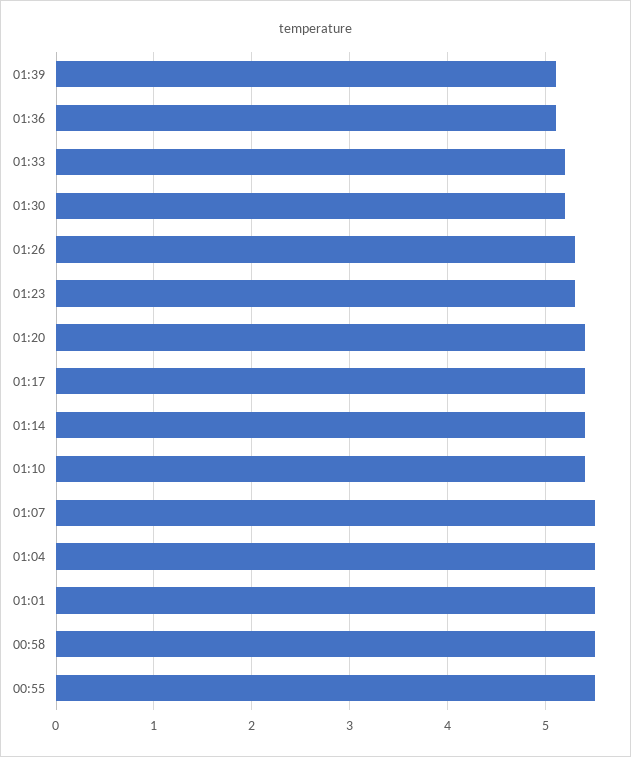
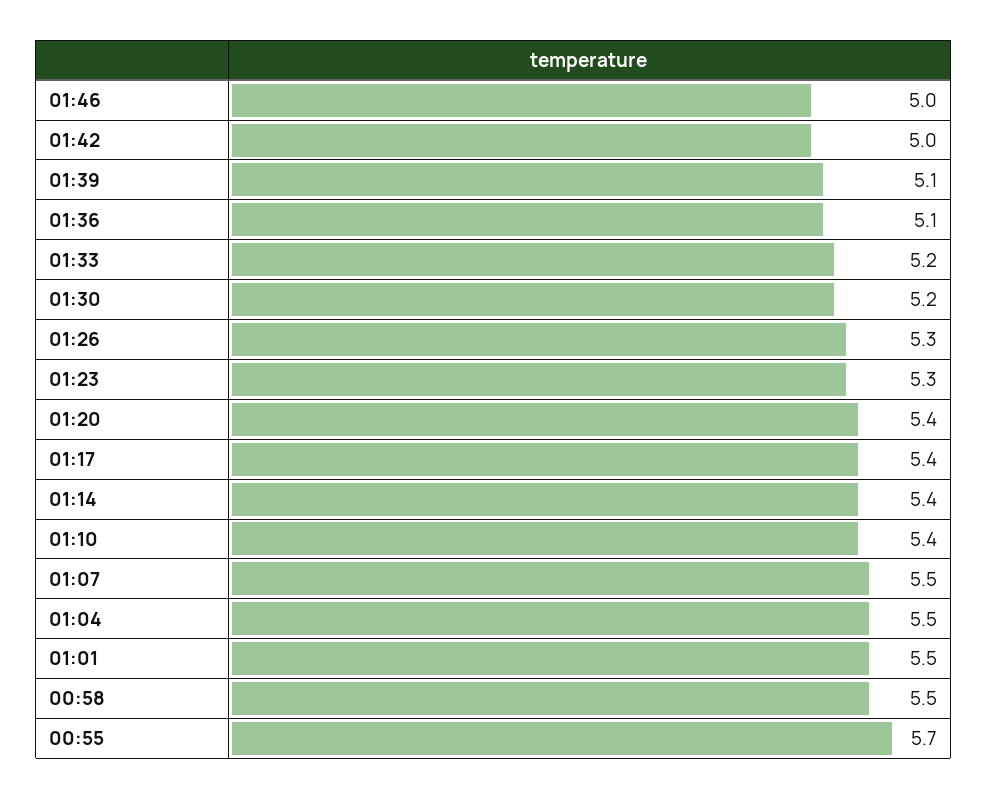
00:55: 5.5 -> 5.7
01:46: none -> 5
01:42: none -> 5

